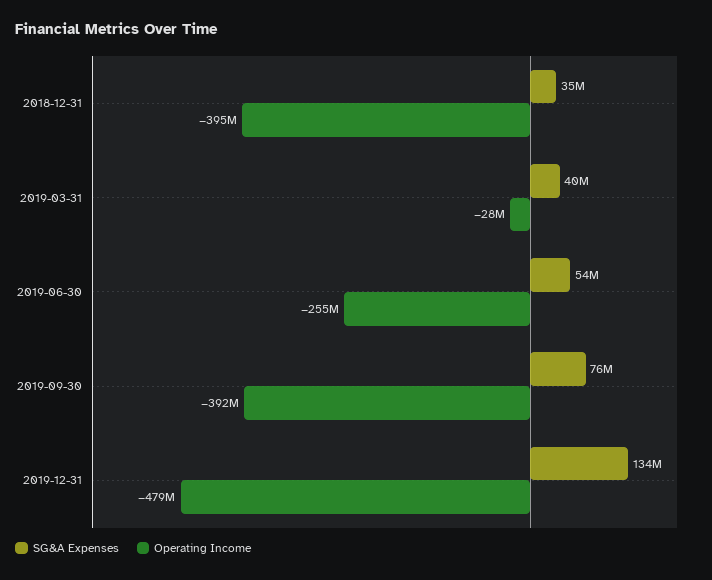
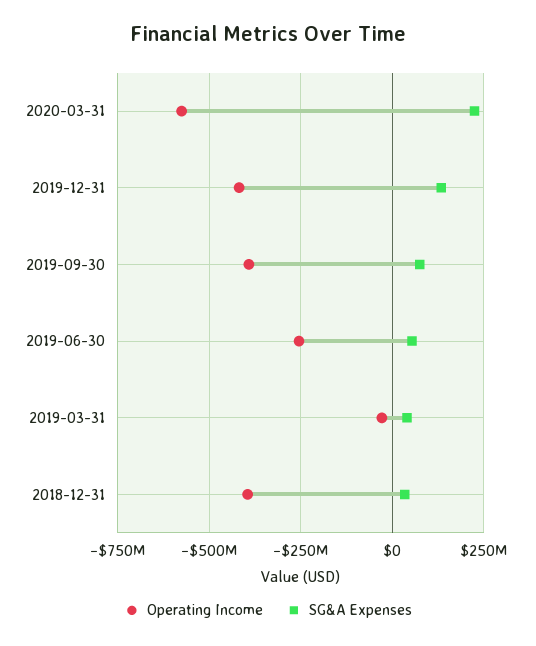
Operating Income, 2019-12-31: -479000000 -> -425000000
Operating Income, 2020-03-31: none -> -575000000
SG&A Expenses, 2020-03-31: none -> 225000000

